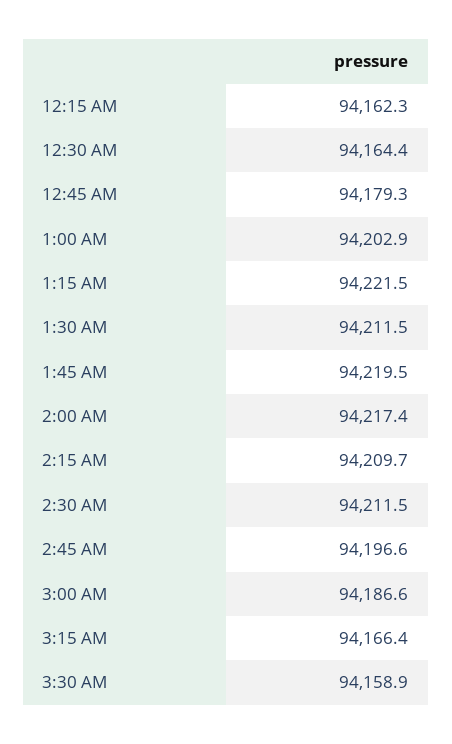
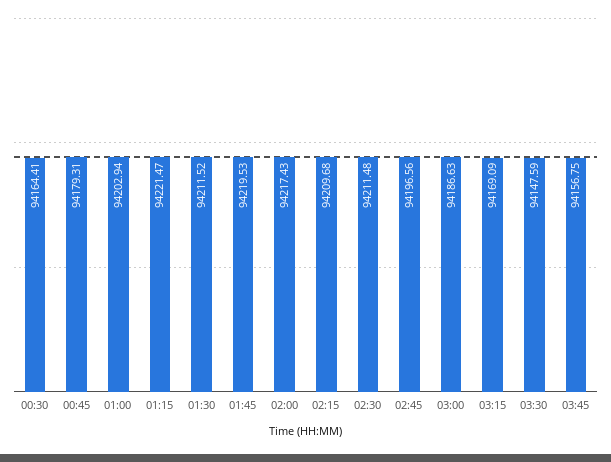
12:15 AM: 94162.3 -> none
3:15 AM: 94166.4 -> 94169.09
3:30 AM: 94158.9 -> 94147.59
03:45: none -> 94156.75

